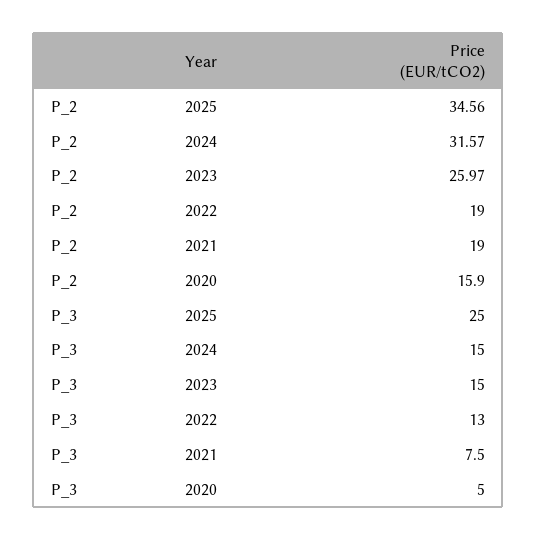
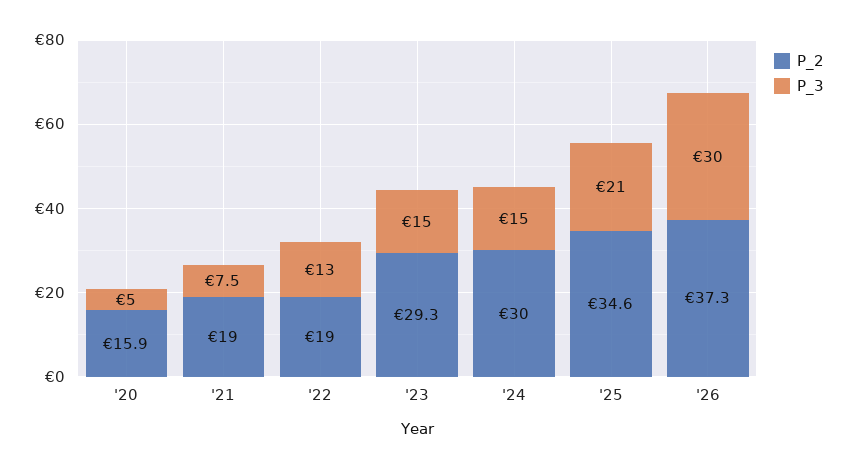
P_2, 2024: 31.57 -> 30
P_2, 2023: 25.97 -> 29.3
P_3, 2025: 25 -> 21
P_2, '26: none -> 37.3
P_3, '26: none -> 30

